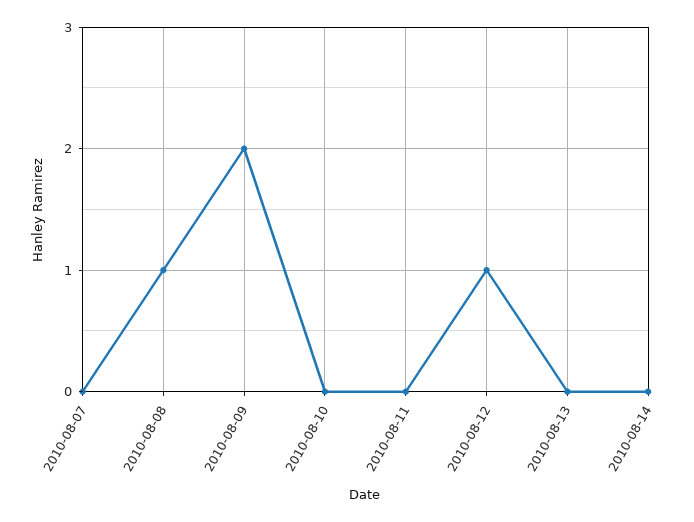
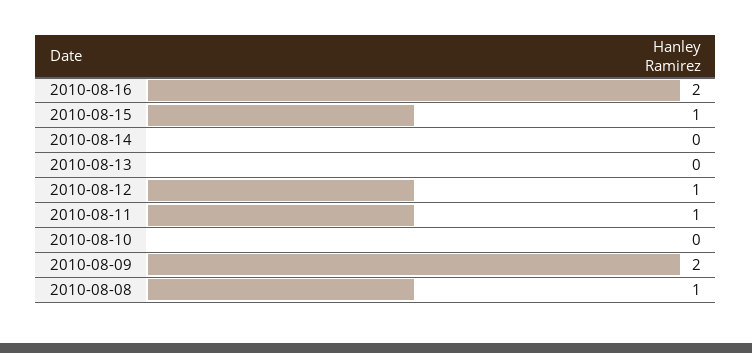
2010-08-07: 0 -> none
2010-08-11: 0 -> 1
2010-08-16: none -> 2
2010-08-15: none -> 1

